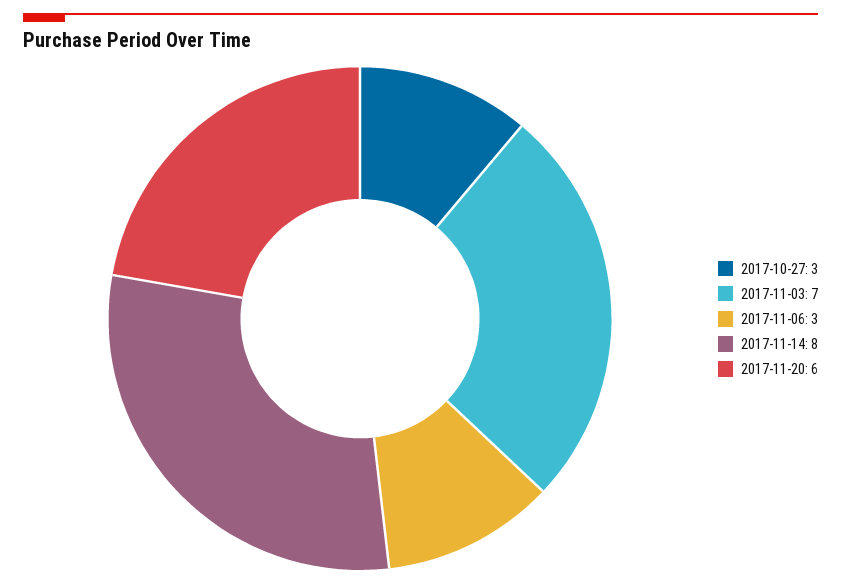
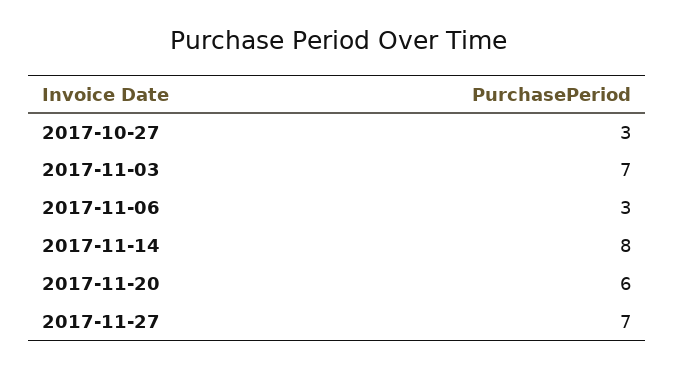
2017-11-27: none -> 7

